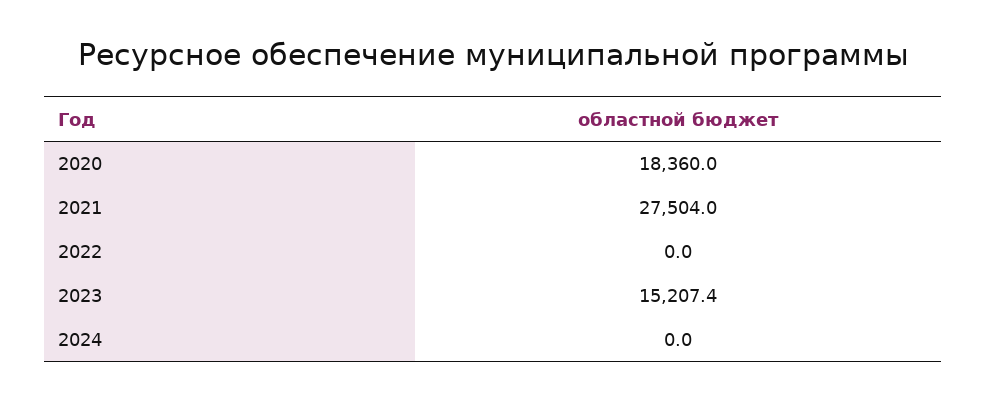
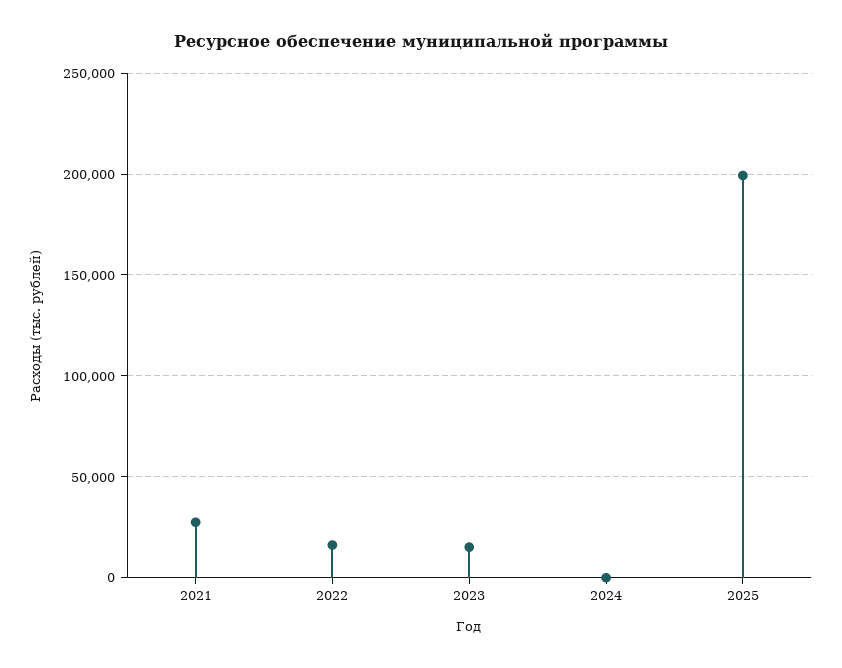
2020: 18360 -> none
2022: 0 -> 15000
2025: none -> 200000

